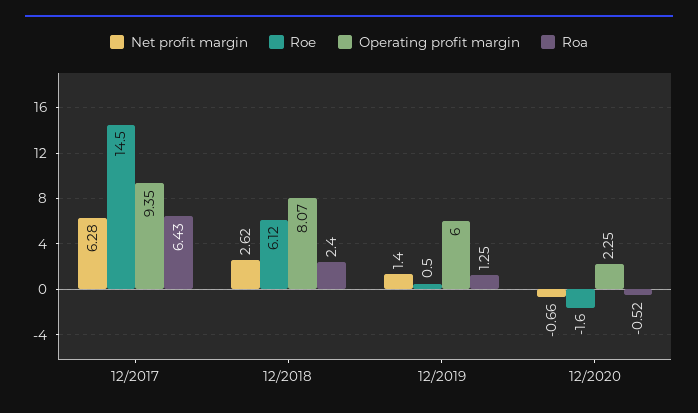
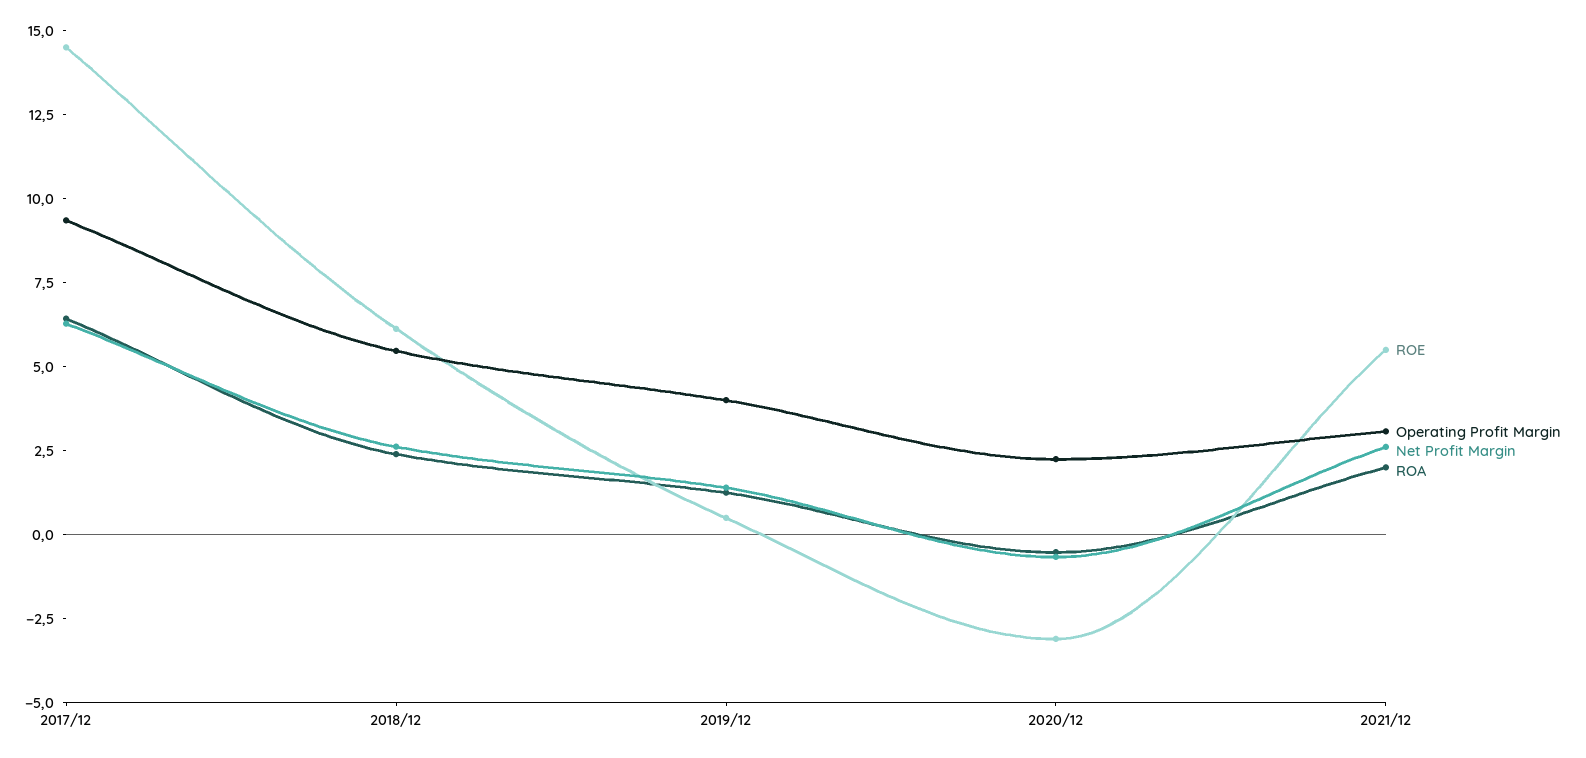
Operating profit margin, 12/2018: 8.07 -> 5.5
Operating profit margin, 12/2019: 6 -> 4
Roe, 12/2020: -1.6 -> -3
Roe, 2021/12: none -> 5.5
Operating profit margin, 2021/12: none -> 3
Net profit margin, 2021/12: none -> 2.5
Roa, 2021/12: none -> 2

